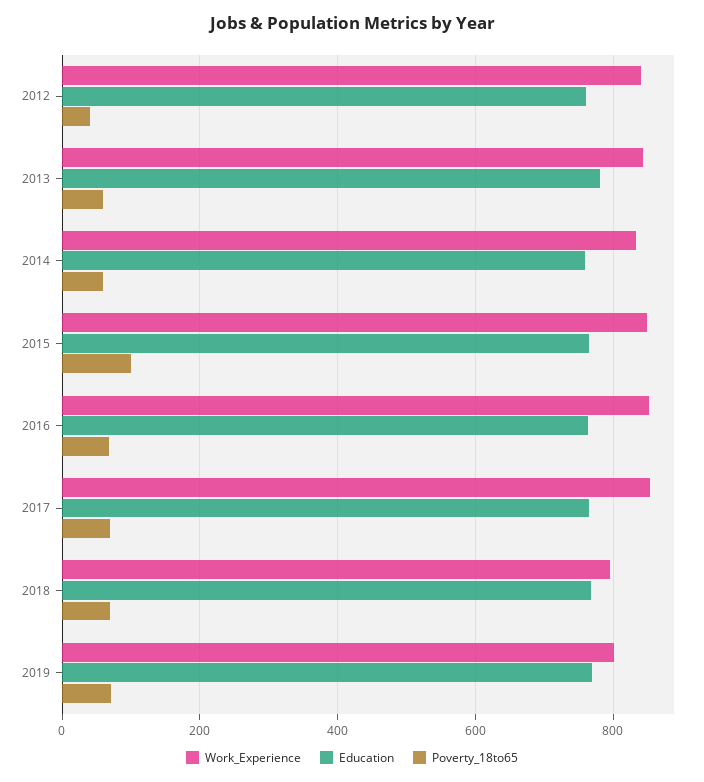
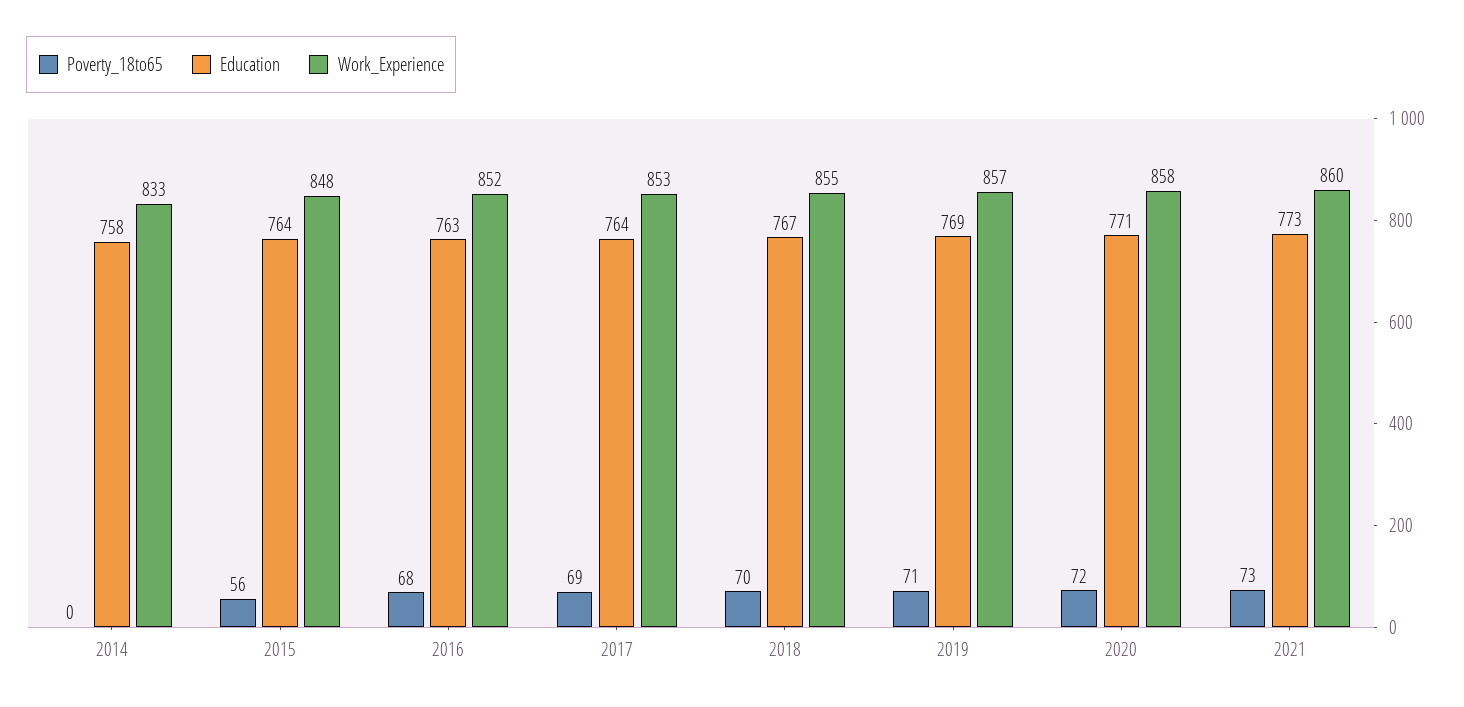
Work_Experience, 2012: 840 -> none
Education, 2012: 760 -> none
Poverty_18to65, 2012: 40 -> none
Work_Experience, 2013: 840 -> none
Education, 2013: 780 -> none
Poverty_18to65, 2013: 60 -> none
Poverty_18to65, 2014: 60 -> 0
Poverty_18to65, 2015: 100 -> 56
Work_Experience, 2018: 800 -> 855
Work_Experience, 2019: 800 -> 857
Poverty_18to65, 2020: none -> 72
Education, 2020: none -> 771
Work_Experience, 2020: none -> 858
Poverty_18to65, 2021: none -> 73
Education, 2021: none -> 773
Work_Experience, 2021: none -> 860

